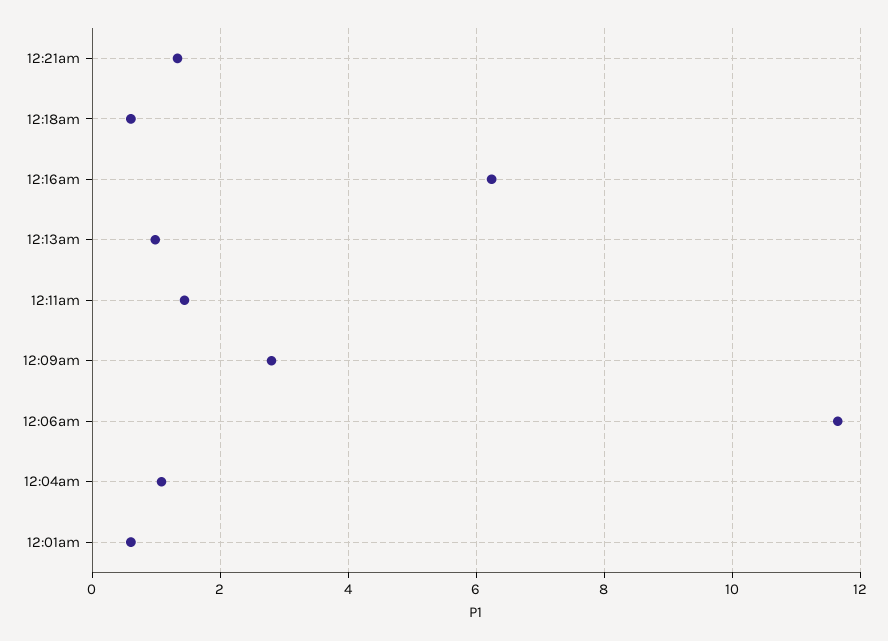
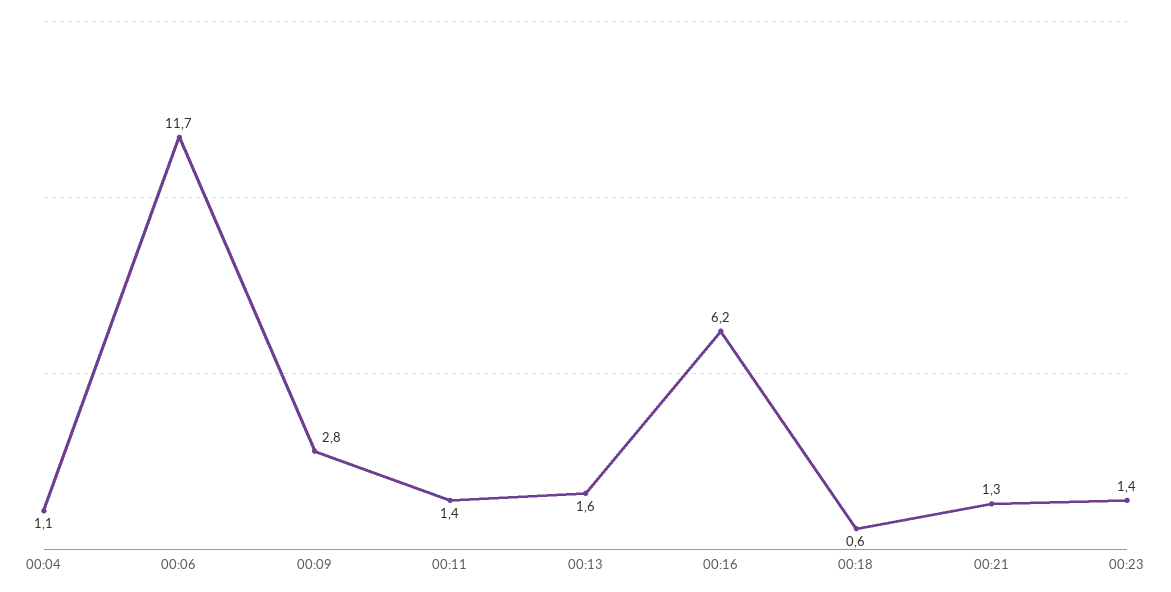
12:13am: 1 -> 1.6
12:01am: 0.6 -> none
00:23: none -> 1.4

